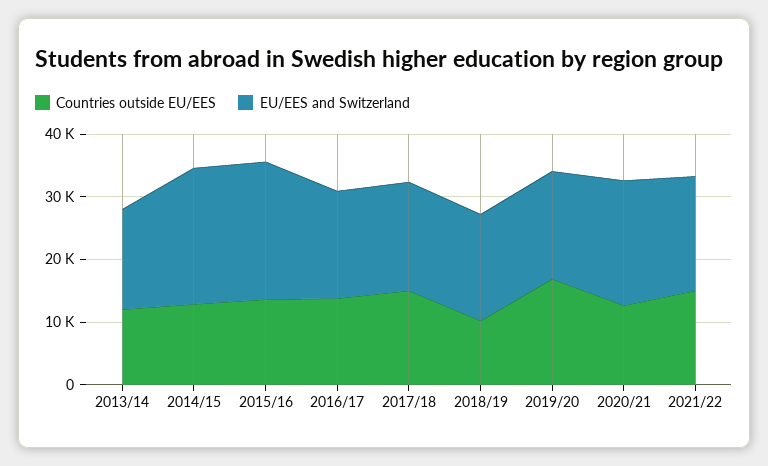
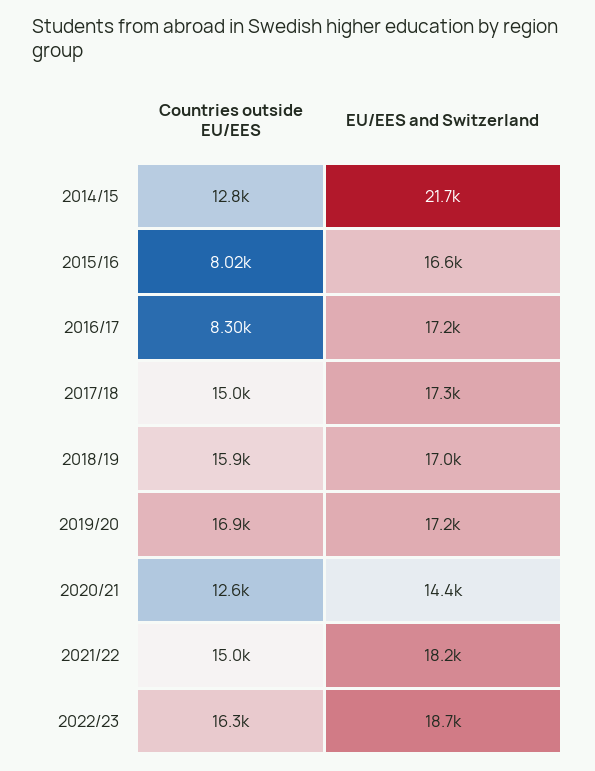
Countries outside EU/EES, 2013/14: 12000 -> none
EU/EES and Switzerland, 2013/14: 16000 -> none
Countries outside EU/EES, 2015/16: 14000 -> 8020
EU/EES and Switzerland, 2015/16: 22000 -> 16600
Countries outside EU/EES, 2016/17: 14000 -> 8300
Countries outside EU/EES, 2018/19: 10000 -> 15900
EU/EES and Switzerland, 2020/21: 20000 -> 14400
Countries outside EU/EES, 2022/23: none -> 16300
EU/EES and Switzerland, 2022/23: none -> 18700

